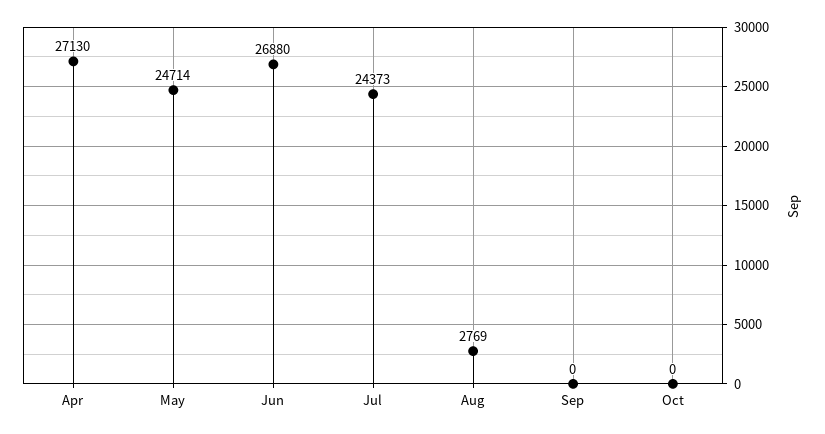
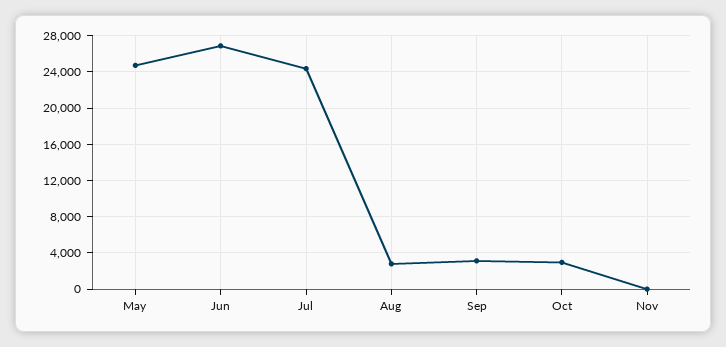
Apr: 27130 -> none
Sep: 0 -> 3000
Oct: 0 -> 3000
Nov: none -> 0

